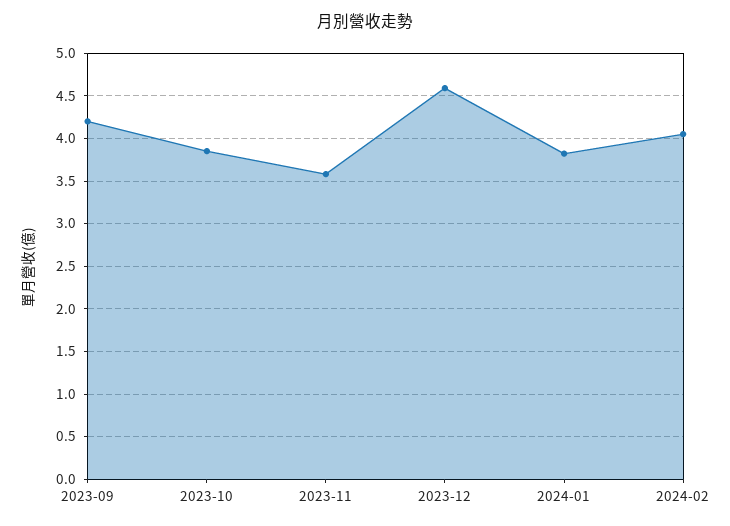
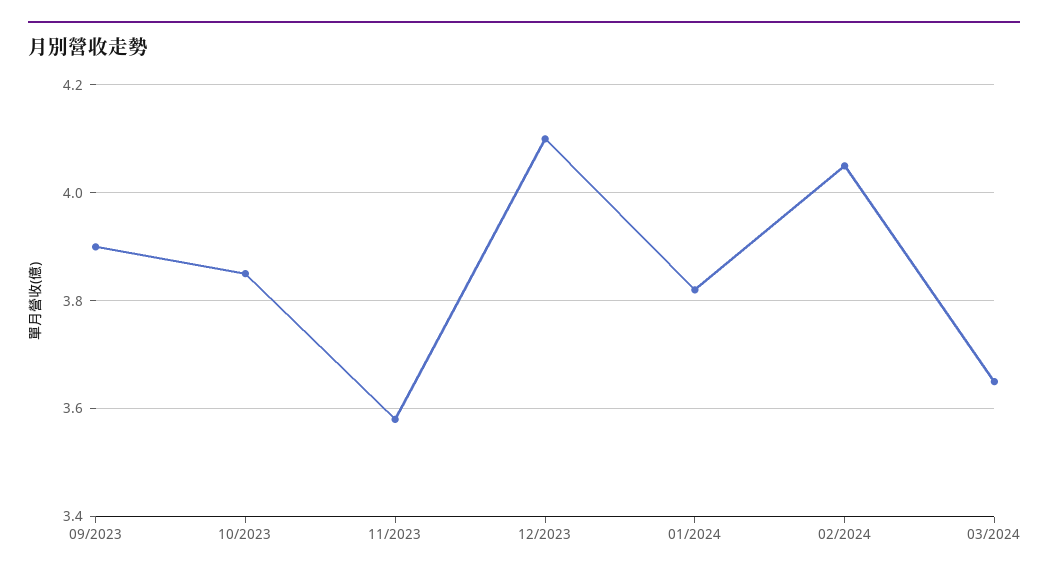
2023-09: 4.2 -> 3.9
2023-12: 4.6 -> 4.1
03/2024: none -> 3.65

